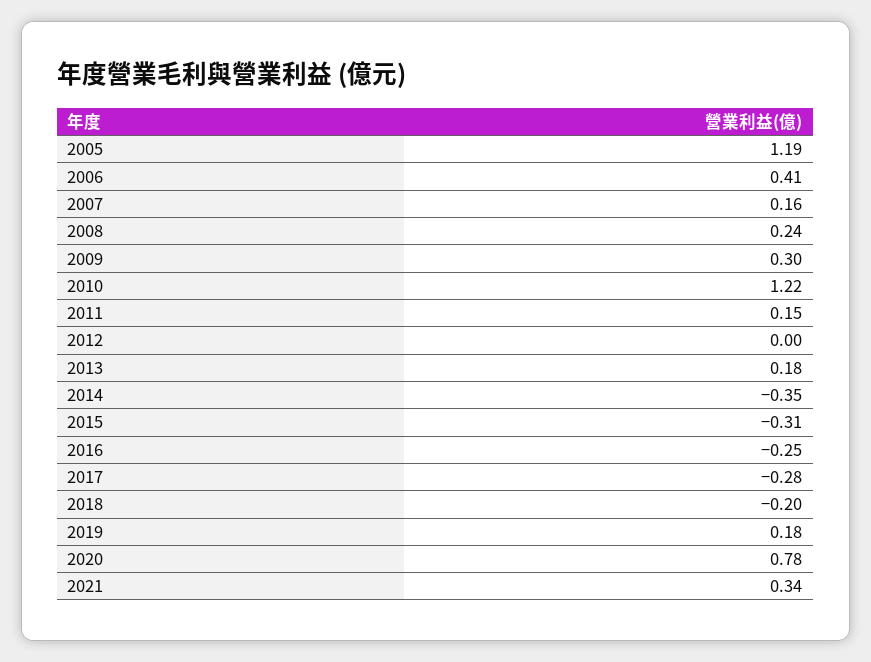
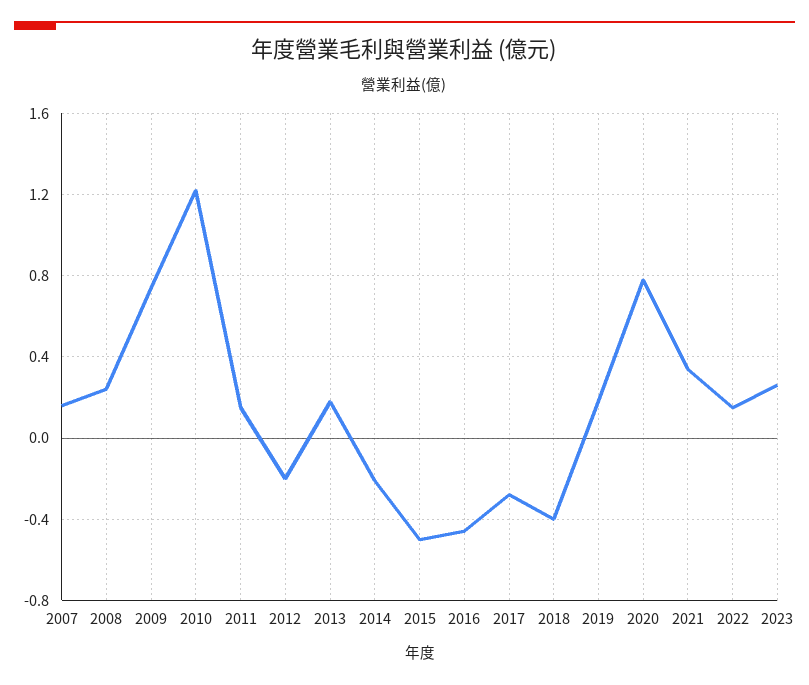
2005: 1.19 -> none
2006: 0.41 -> none
2009: 0.3 -> 0.75
2012: 0 -> -0.2
2014: -0.35 -> -0.2
2015: -0.31 -> -0.5
2016: -0.25 -> -0.45
2018: -0.2 -> -0.4
2022: none -> 0.15
2023: none -> 0.25

